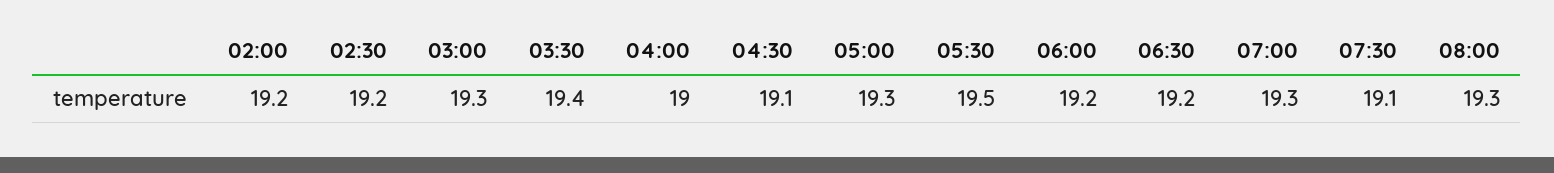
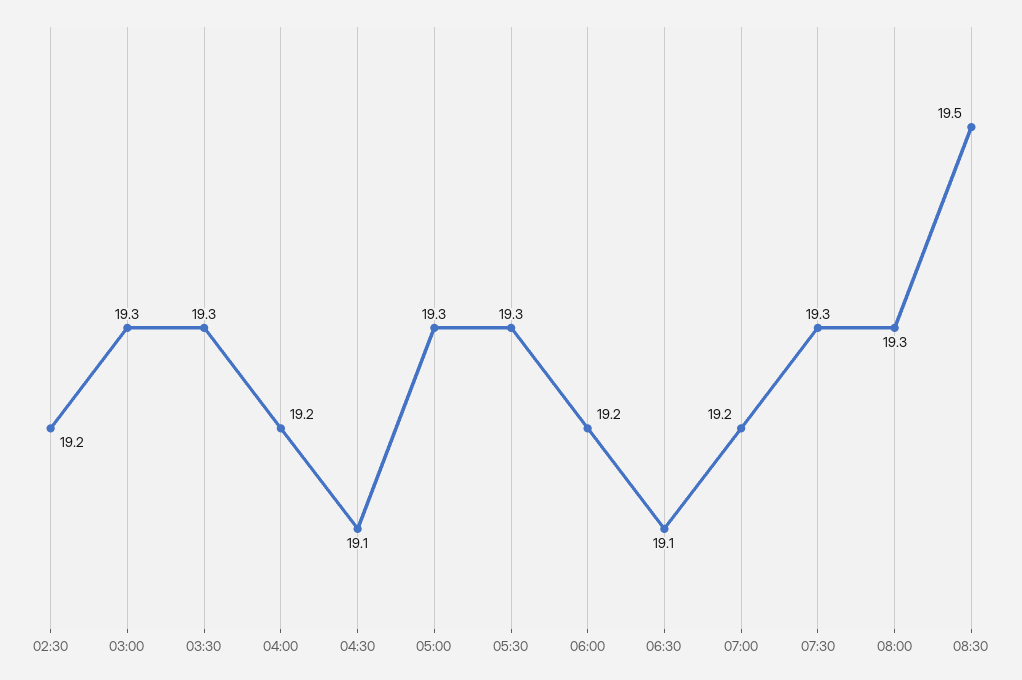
02:00: 19.2 -> none
03:30: 19.4 -> 19.3
04:00: 19 -> 19.2
05:30: 19.5 -> 19.3
06:30: 19.2 -> 19.1
07:00: 19.3 -> 19.2
07:30: 19.1 -> 19.3
08:30: none -> 19.5

